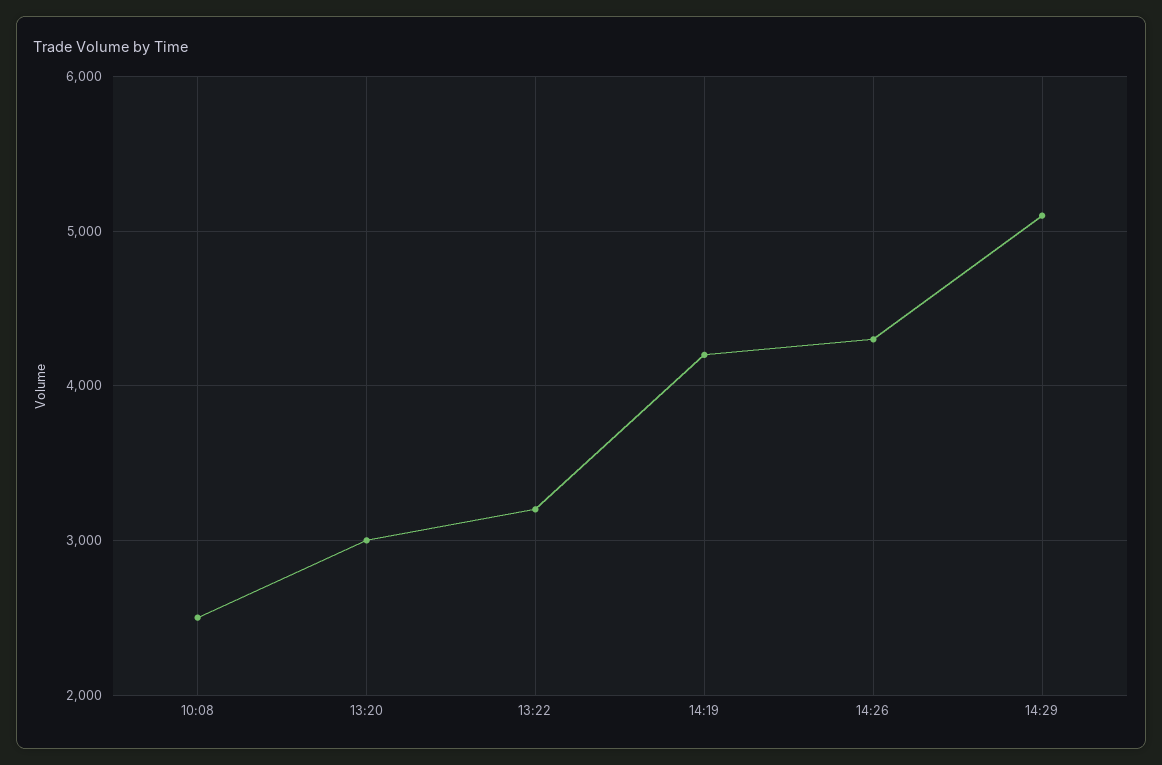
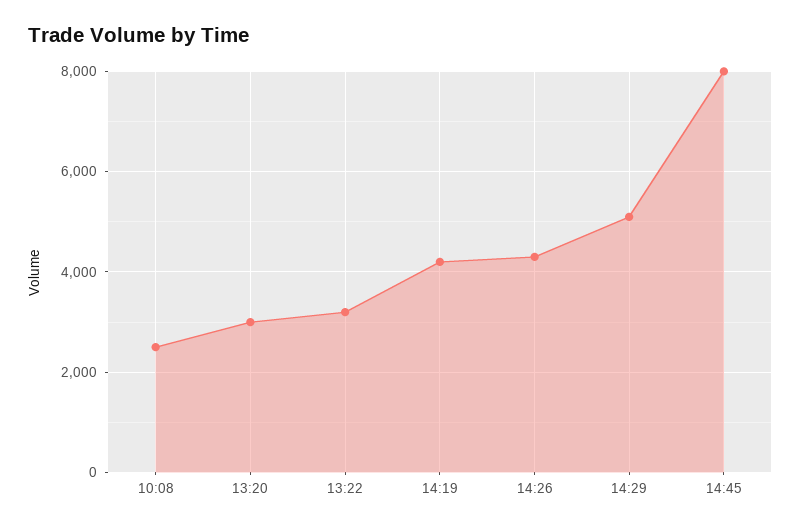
14:45: none -> 8000

